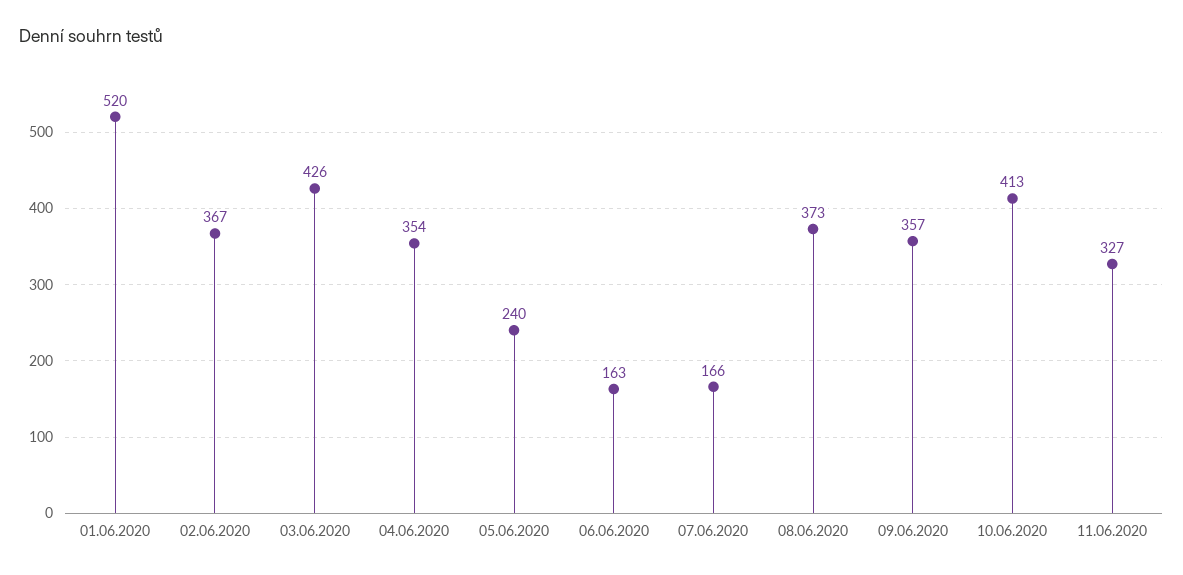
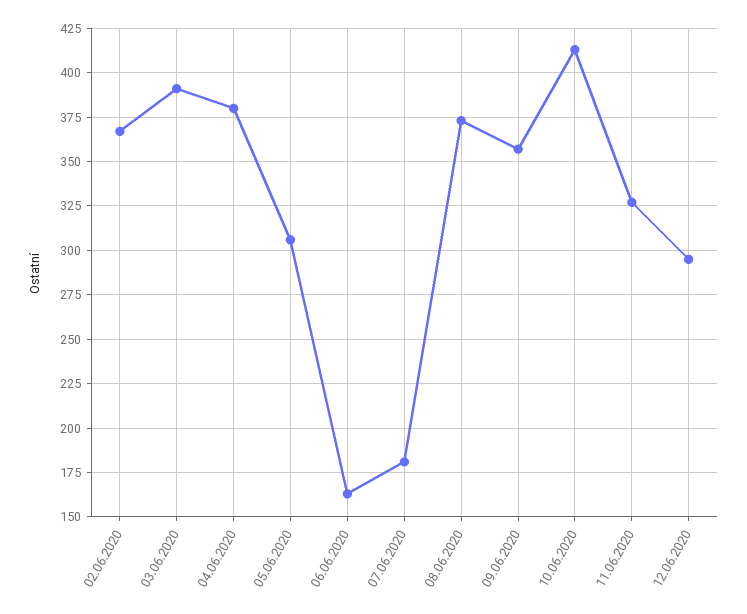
01.06.2020: 520 -> none
03.06.2020: 426 -> 390
04.06.2020: 354 -> 380
05.06.2020: 240 -> 305
07.06.2020: 166 -> 180
12.06.2020: none -> 295

